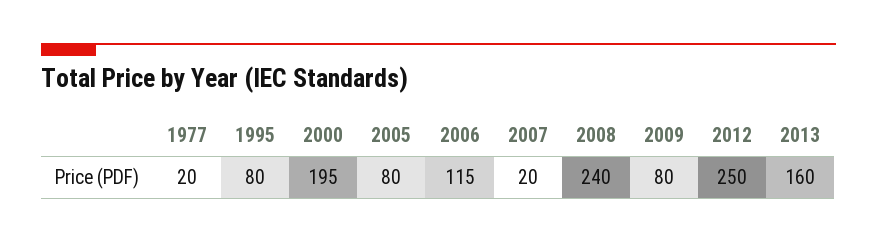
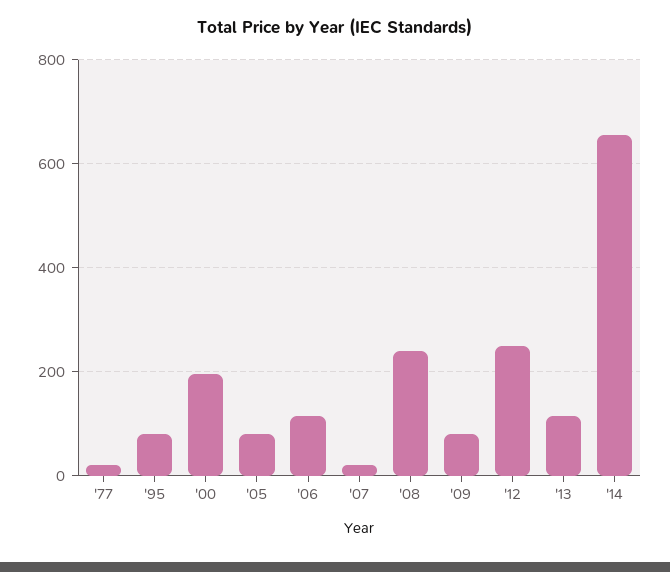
2013: 160 -> 120
'14: none -> 660

